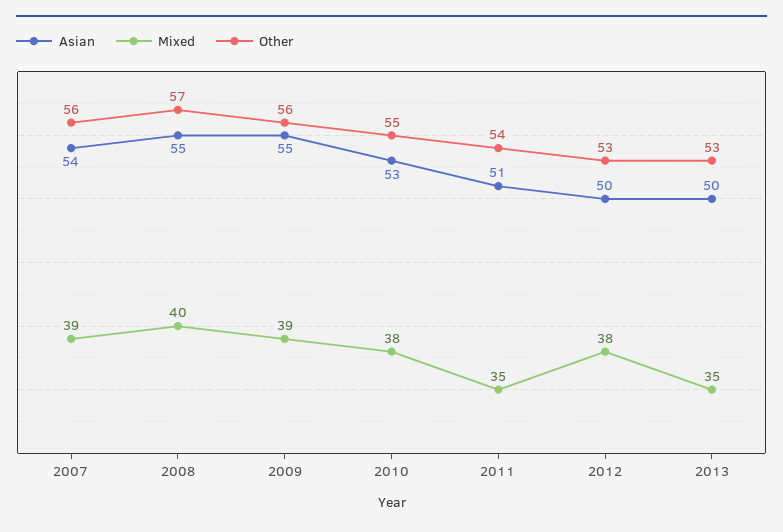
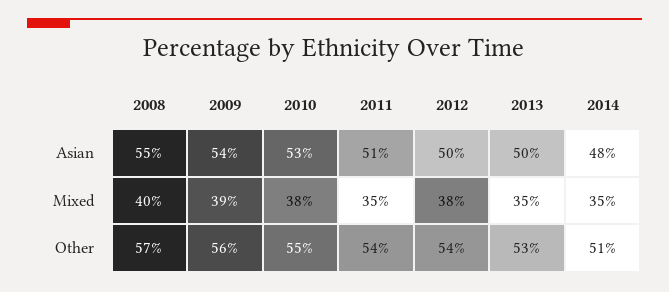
Asian, 2007: 54 -> none
Mixed, 2007: 39 -> none
Other, 2007: 56 -> none
Asian, 2009: 55 -> 54
Other, 2012: 53 -> 54
Asian, 2014: none -> 48
Mixed, 2014: none -> 35
Other, 2014: none -> 51

